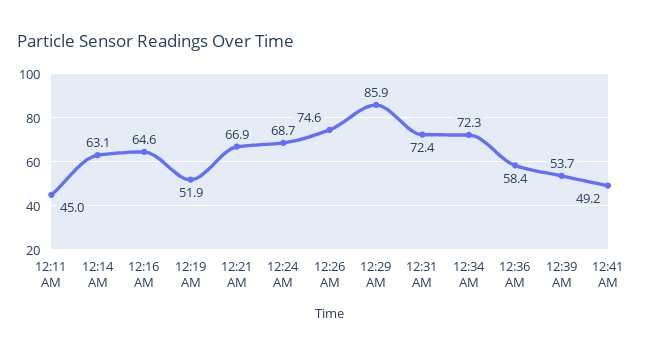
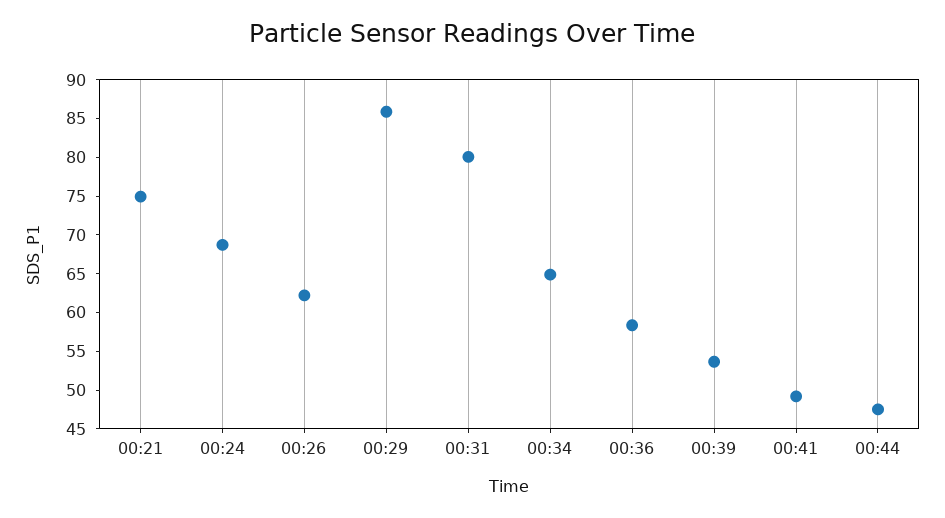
12:11 AM: 45 -> none
12:14 AM: 63.1 -> none
12:16 AM: 64.6 -> none
12:19 AM: 51.9 -> none
12:21 AM: 66.9 -> 75
12:26 AM: 74.6 -> 62.5
12:31 AM: 72.4 -> 80
12:34 AM: 72.3 -> 65
00:44: none -> 47.5

